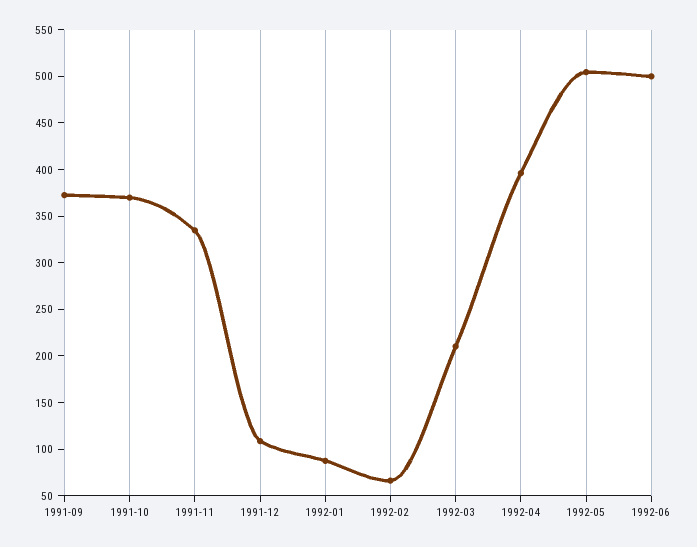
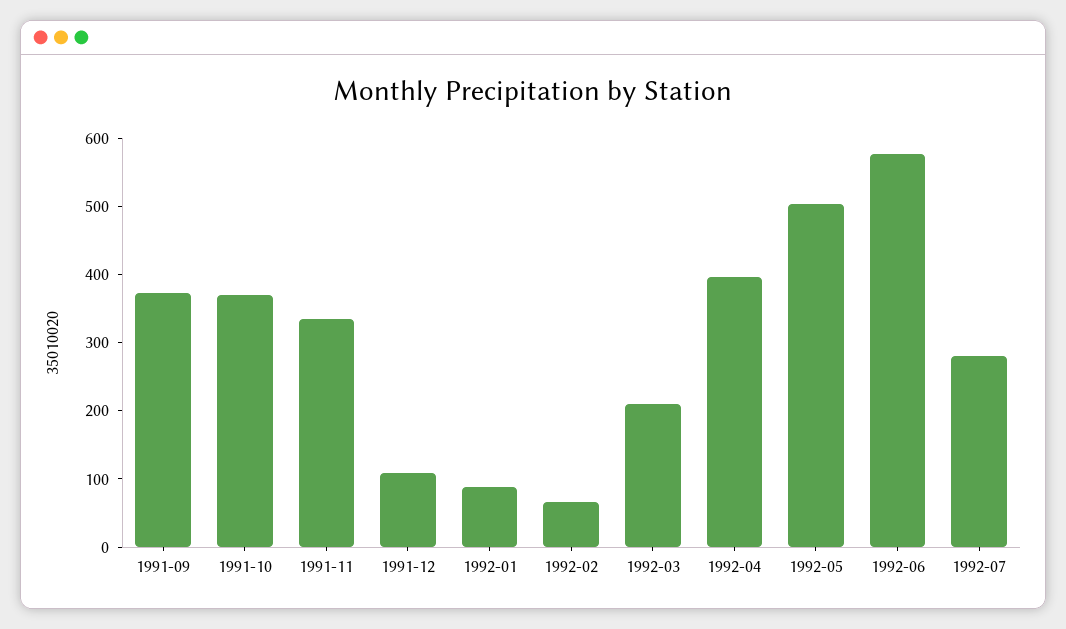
1992-06: 500 -> 580
1992-07: none -> 280

